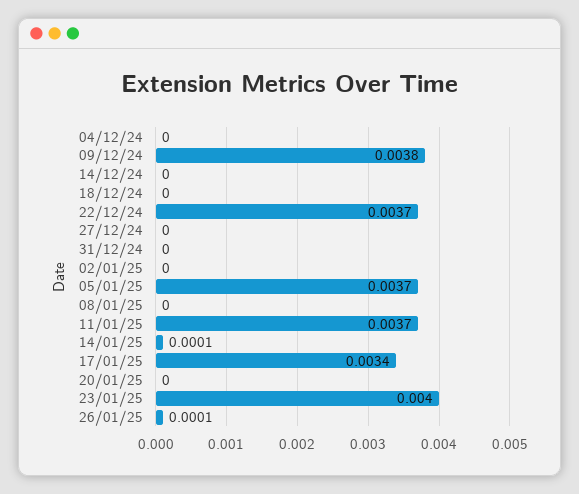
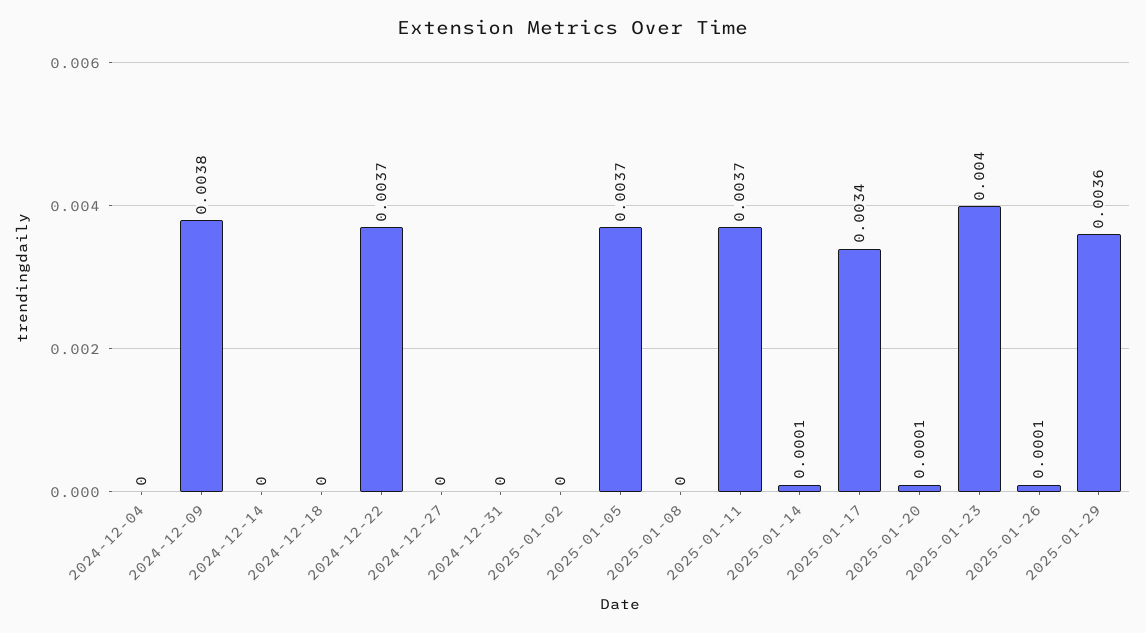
20/01/25: 0 -> 0.0001
2025-01-29: none -> 0.0036

